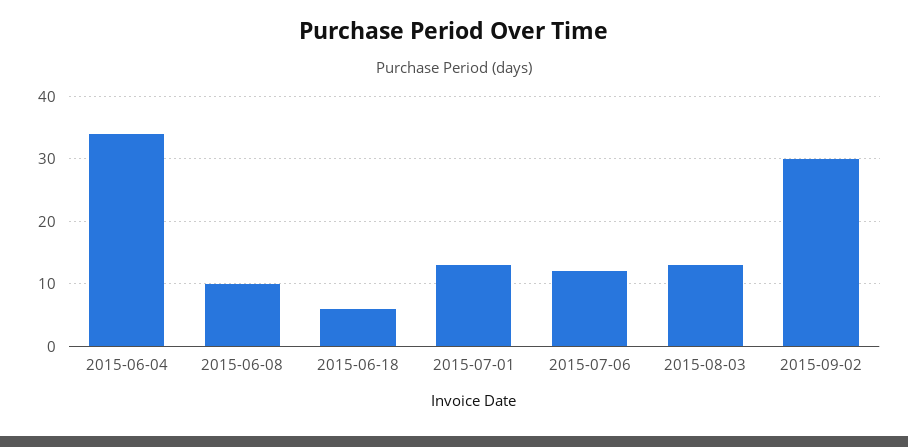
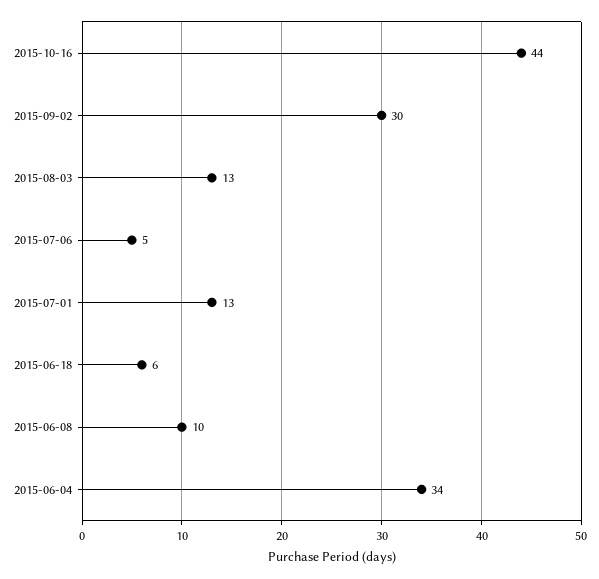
2015-07-06: 12 -> 5
2015-10-16: none -> 44

